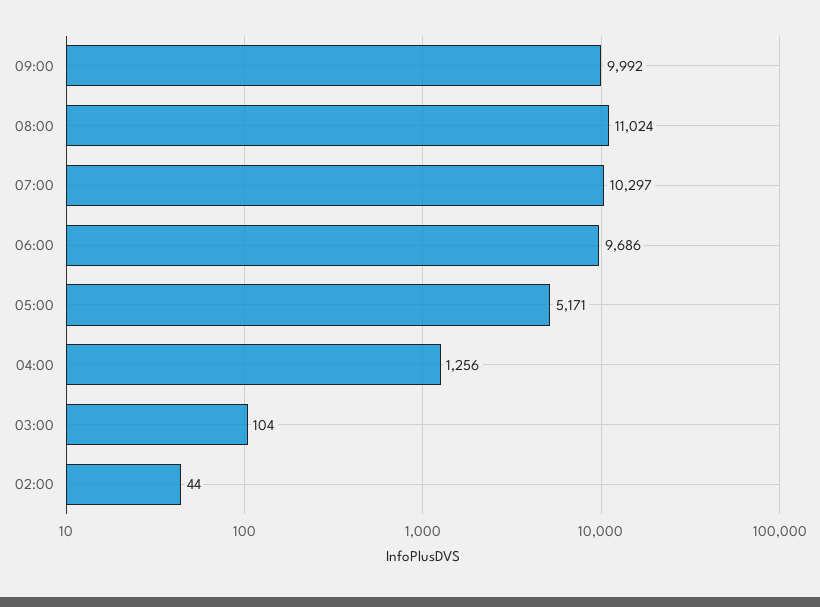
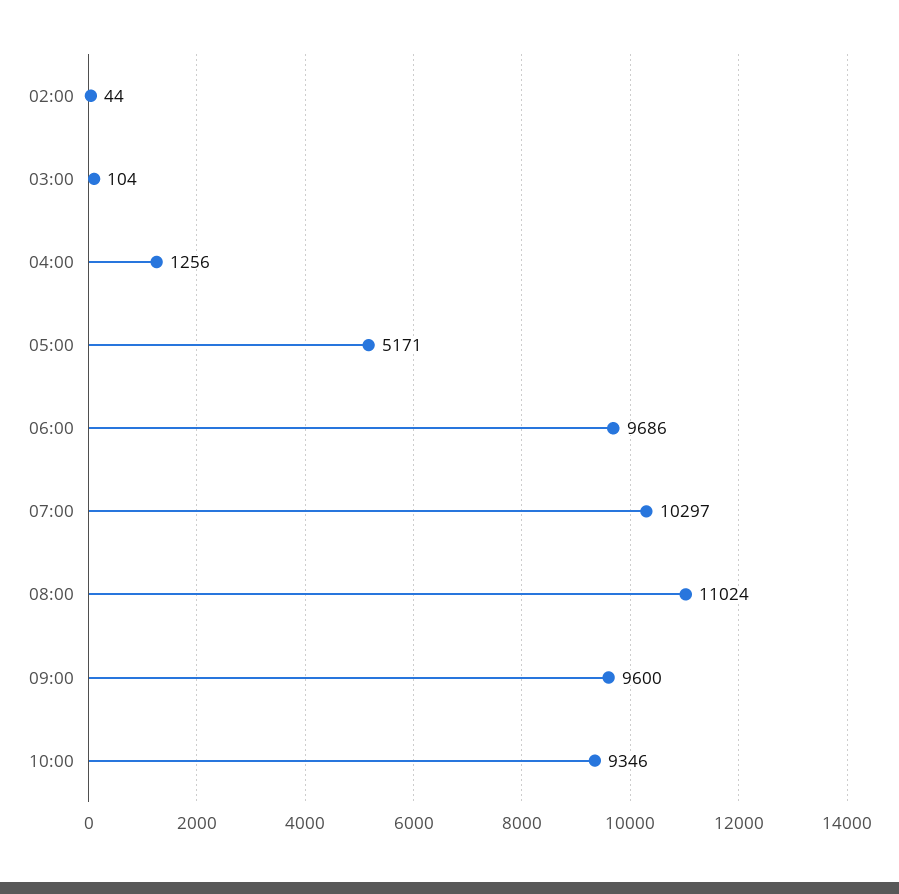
09:00: 9992 -> 9600
10:00: none -> 9346

